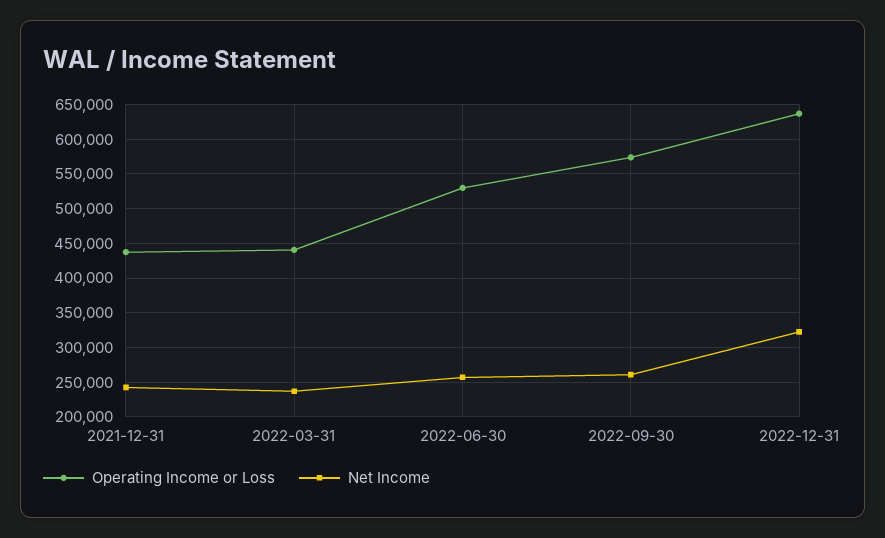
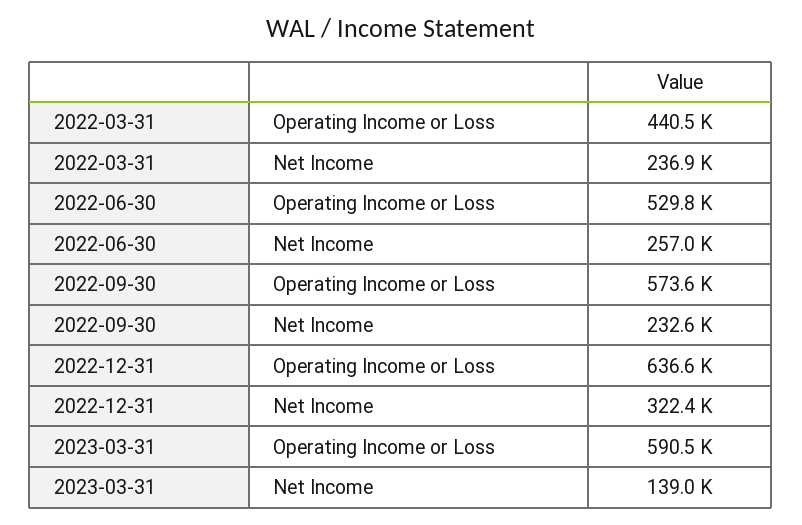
Operating Income or Loss, 2021-12-31: 440000 -> none
Net Income, 2021-12-31: 240000 -> none
Net Income, 2022-09-30: 260000 -> 232600
Operating Income or Loss, 2023-03-31: none -> 590500
Net Income, 2023-03-31: none -> 139000

